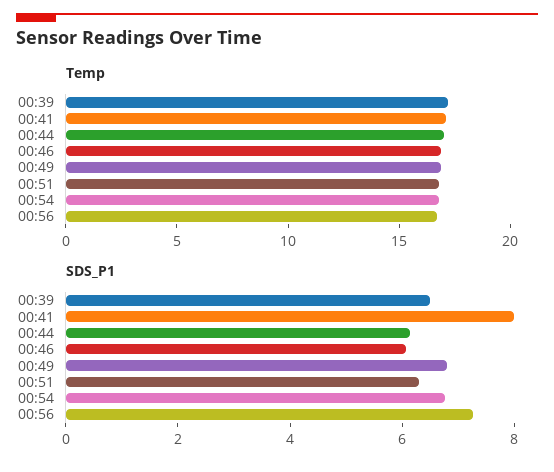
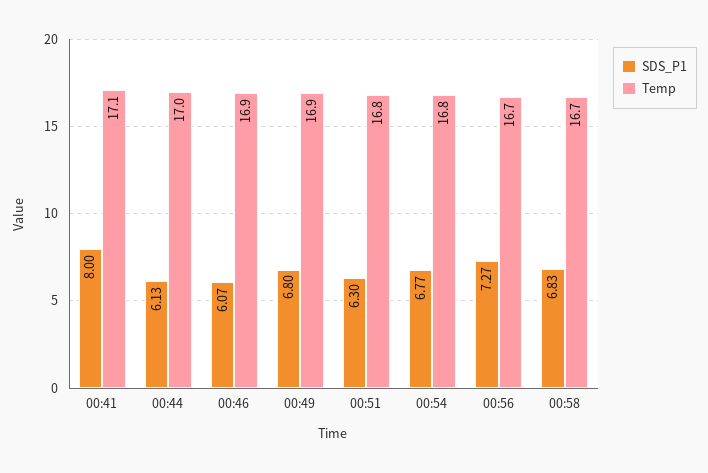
Temp, 00:39: 17 -> none
SDS_P1, 00:39: 6.5 -> none
SDS_P1, 00:58: none -> 6.83
Temp, 00:58: none -> 16.7

